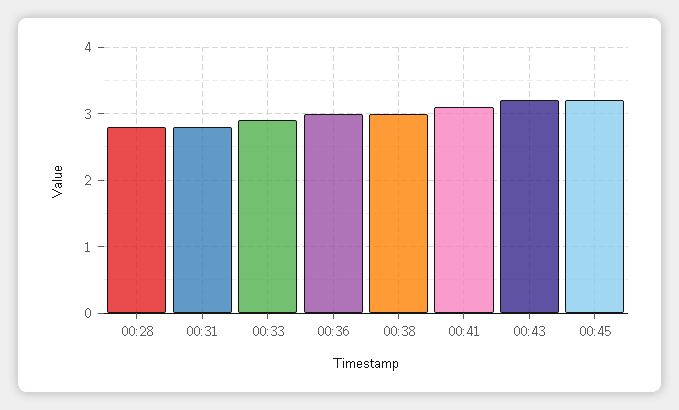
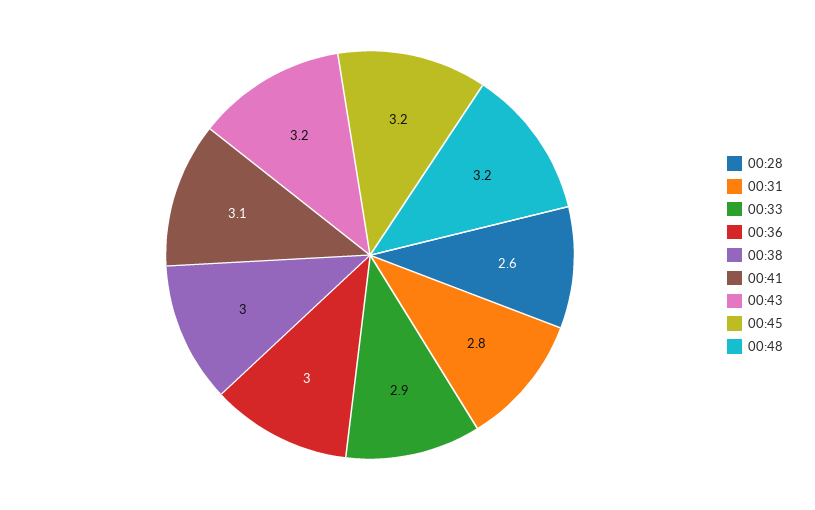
00:28: 2.8 -> 2.6
00:48: none -> 3.2

